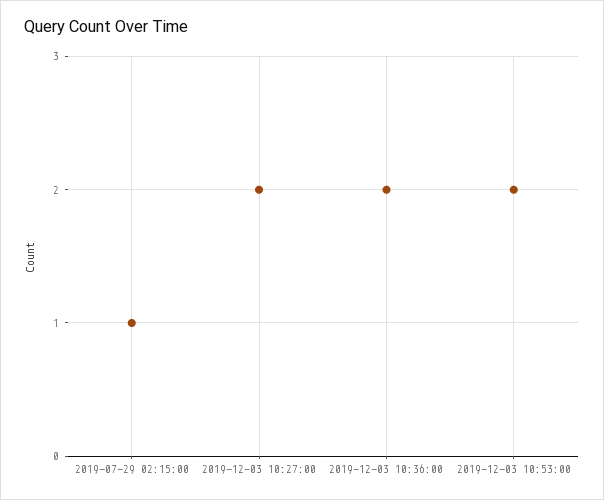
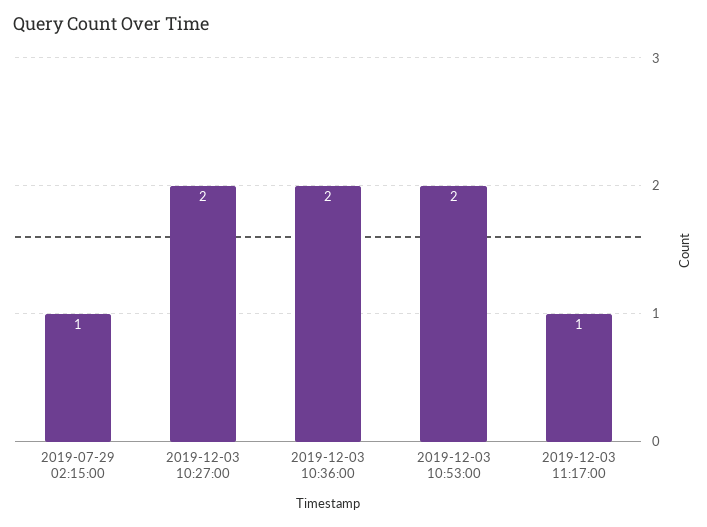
2019-12-03 11:17:00: none -> 1

